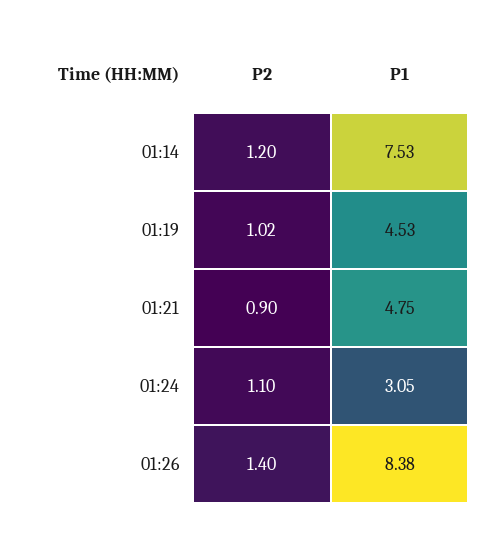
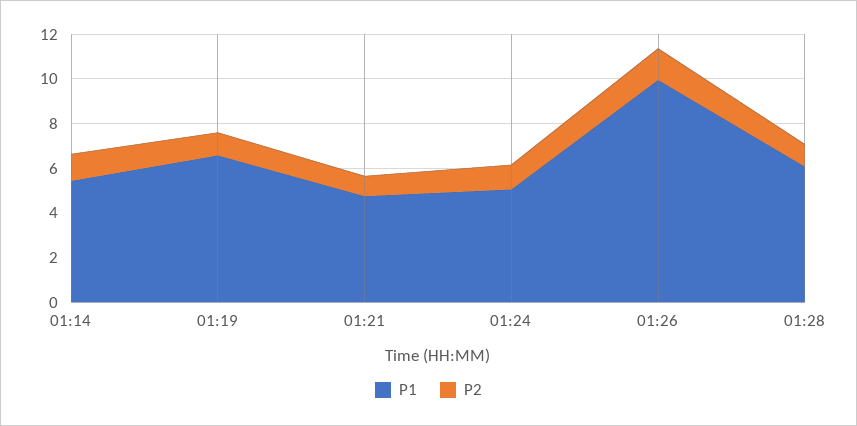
P1, 01:14: 7.53 -> 5.5
P1, 01:19: 4.53 -> 6.5
P1, 01:24: 3.05 -> 5
P1, 01:26: 8.38 -> 10
P1, 01:28: none -> 6
P2, 01:28: none -> 1

